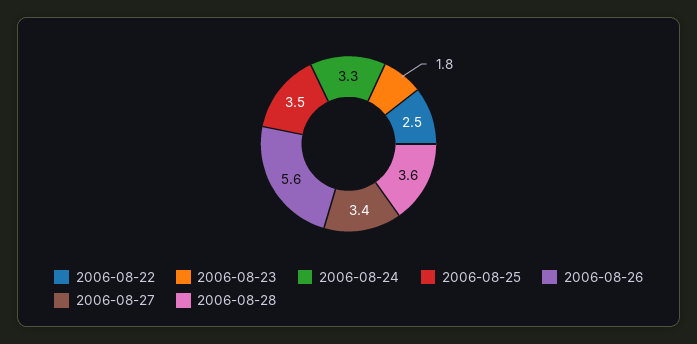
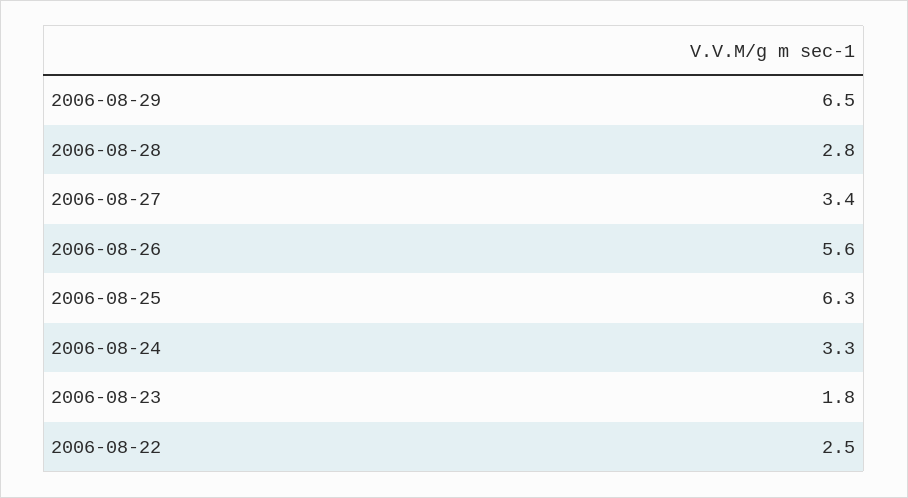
2006-08-25: 3.5 -> 6.3
2006-08-28: 3.6 -> 2.8
2006-08-29: none -> 6.5

